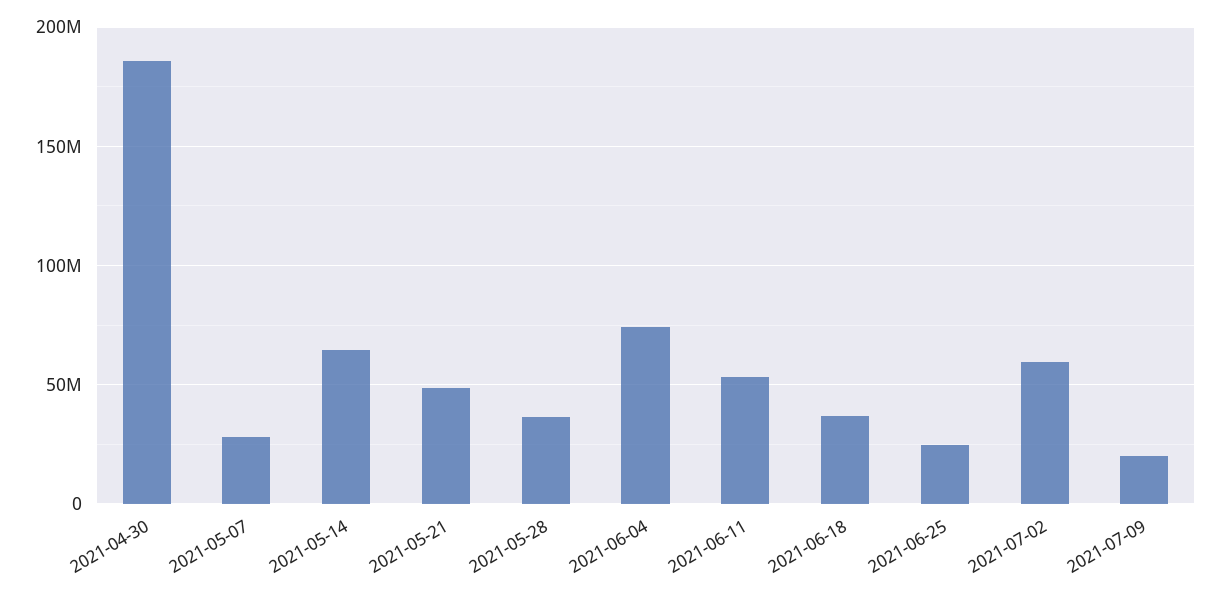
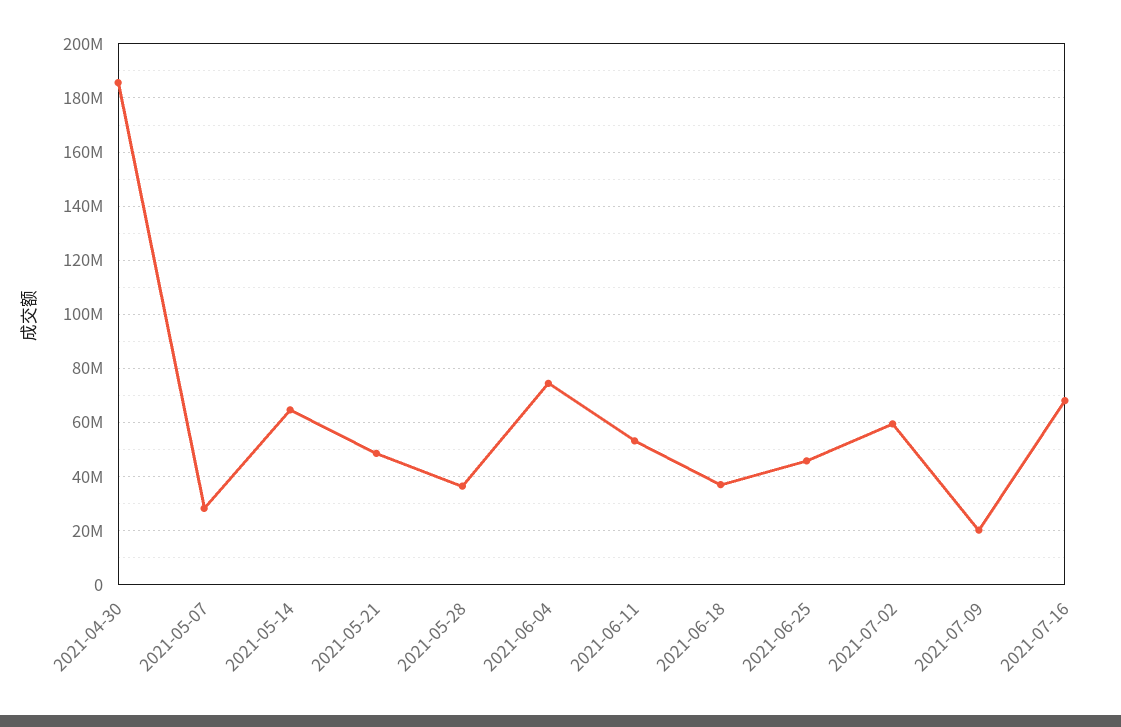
2021-06-25: 25000000 -> 45000000
2021-07-16: none -> 67500000

